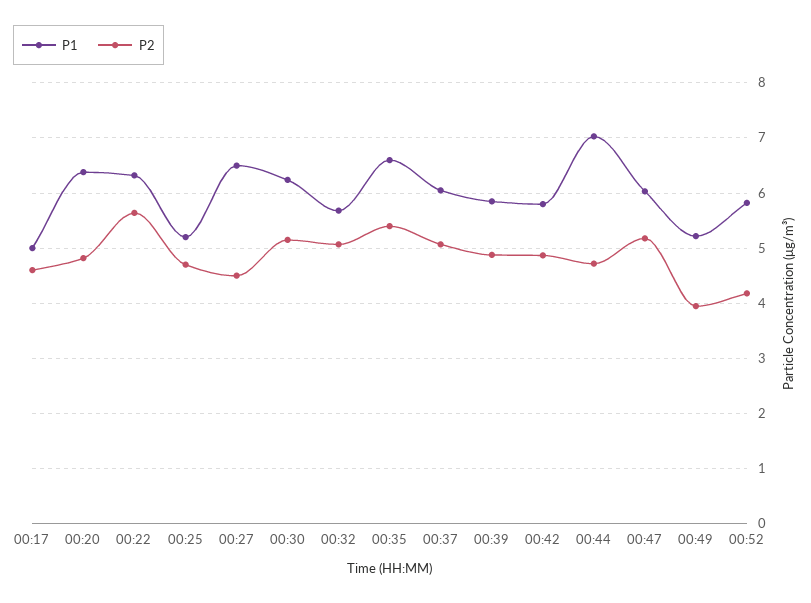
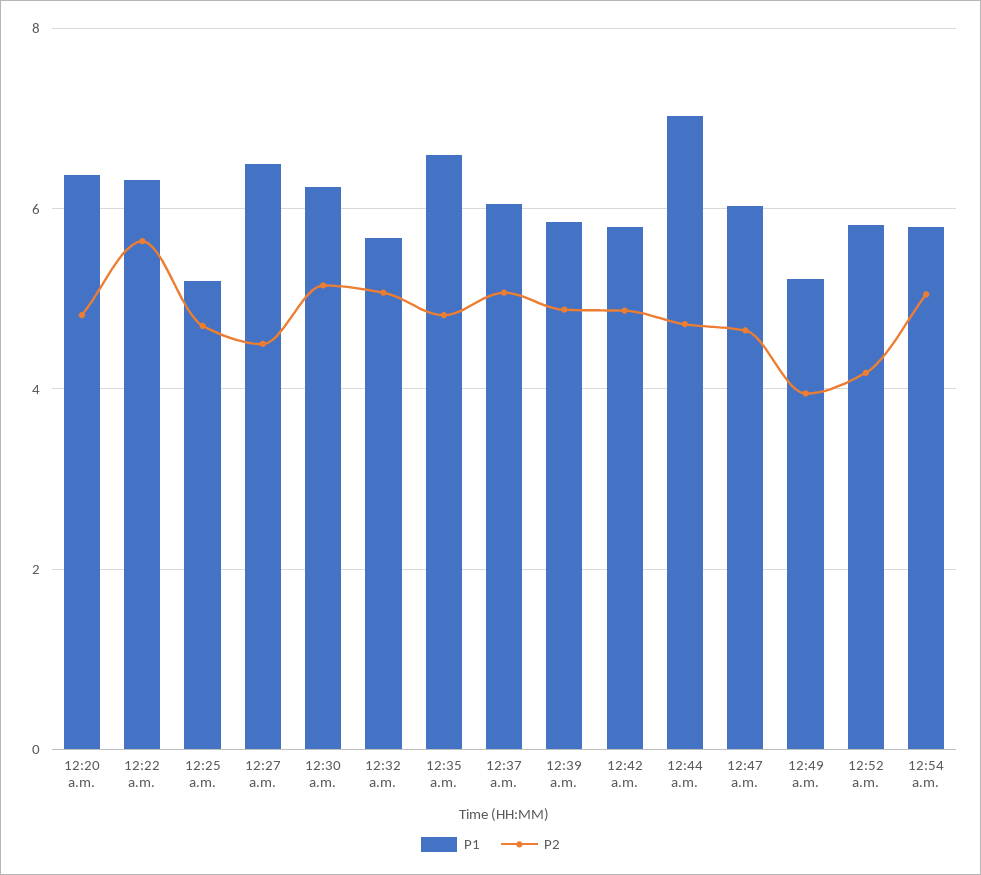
P1, 00:17: 5 -> none
P2, 00:17: 4.6 -> none
P2, 00:35: 5.4 -> 4.8
P2, 00:47: 5.2 -> 4.6
P1, 12:54 a.m.: none -> 5.8
P2, 12:54 a.m.: none -> 5

